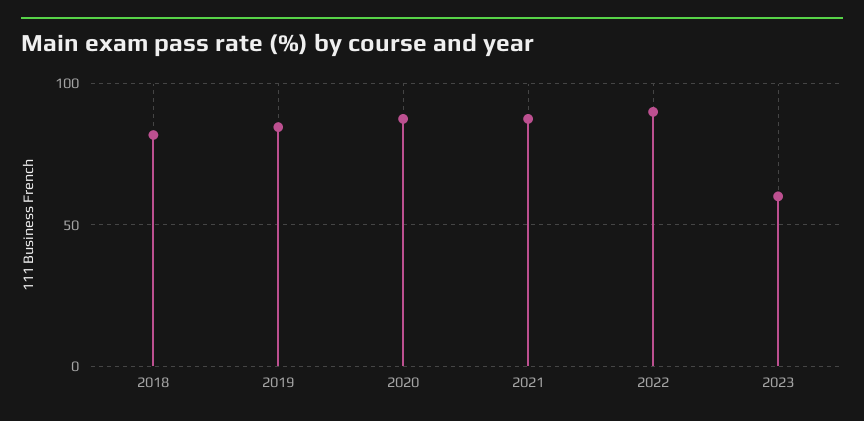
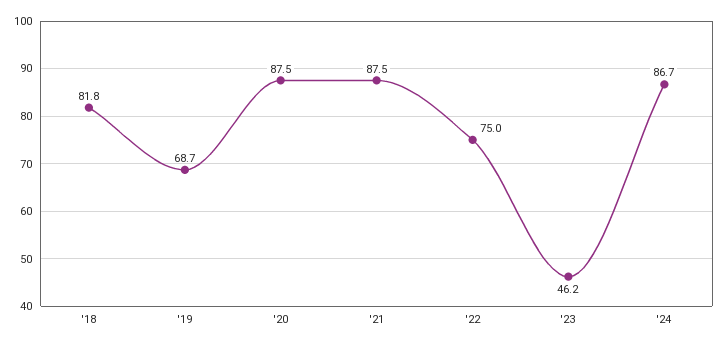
2019: 85 -> 68.7
2022: 90 -> 75
2023: 60 -> 46.2
'24: none -> 86.7

